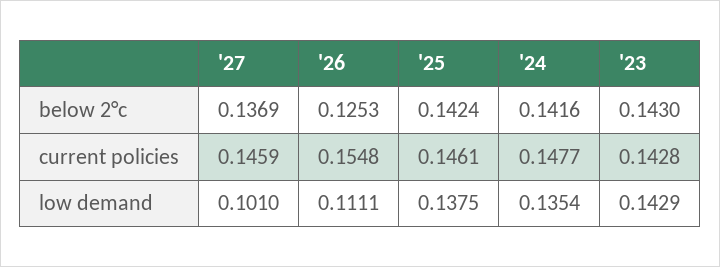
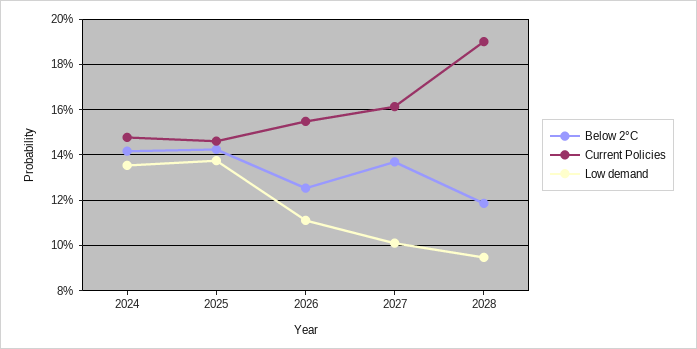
below 2°c, '23: 0.143 -> none
current policies, '27: 0.1459 -> 0.16
current policies, '23: 0.1428 -> none
low demand, '23: 0.1429 -> none
below 2°c, 2028: none -> 0.12
current policies, 2028: none -> 0.19
low demand, 2028: none -> 0.095

